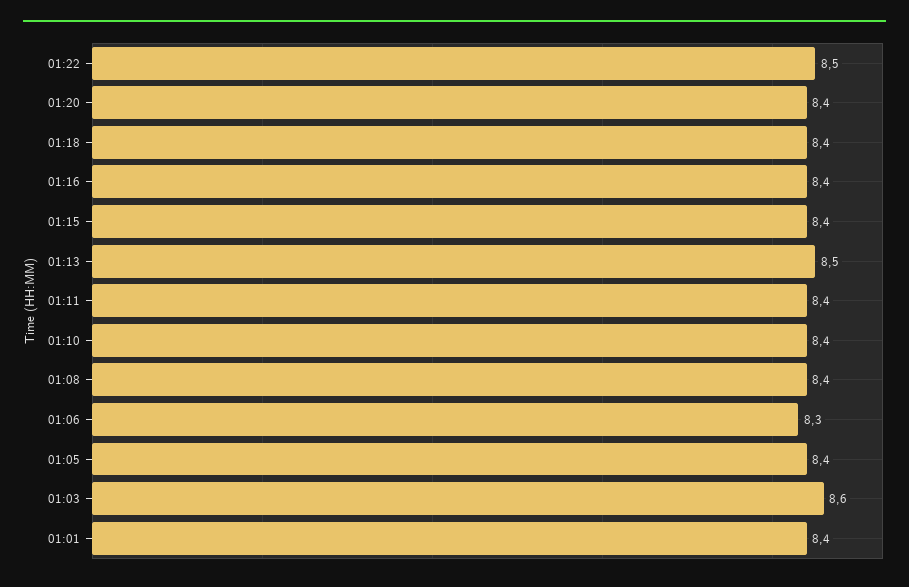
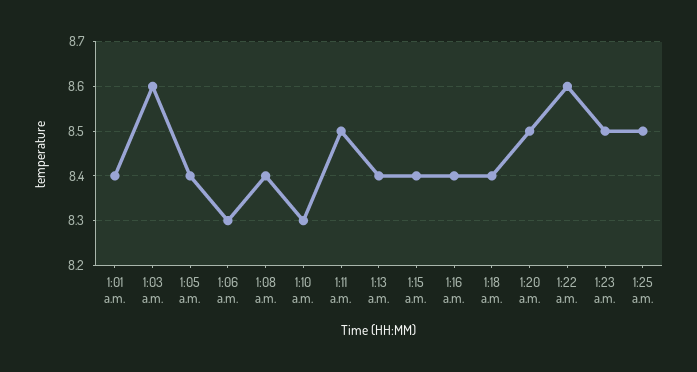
01:22: 8.5 -> 8.6
01:20: 8.4 -> 8.5
01:13: 8.5 -> 8.4
01:11: 8.4 -> 8.5
01:10: 8.4 -> 8.3
1:23 a.m.: none -> 8.5
1:25 a.m.: none -> 8.5

